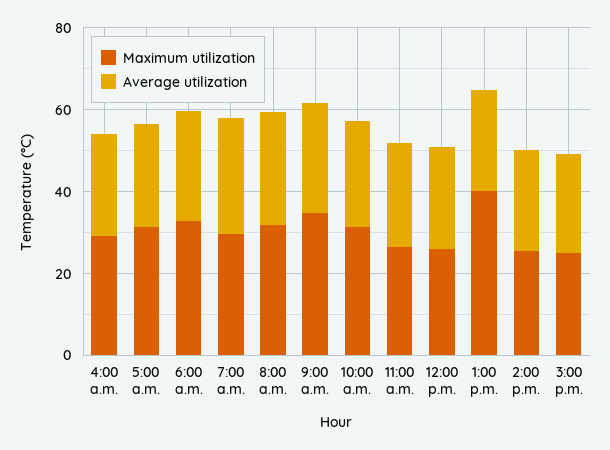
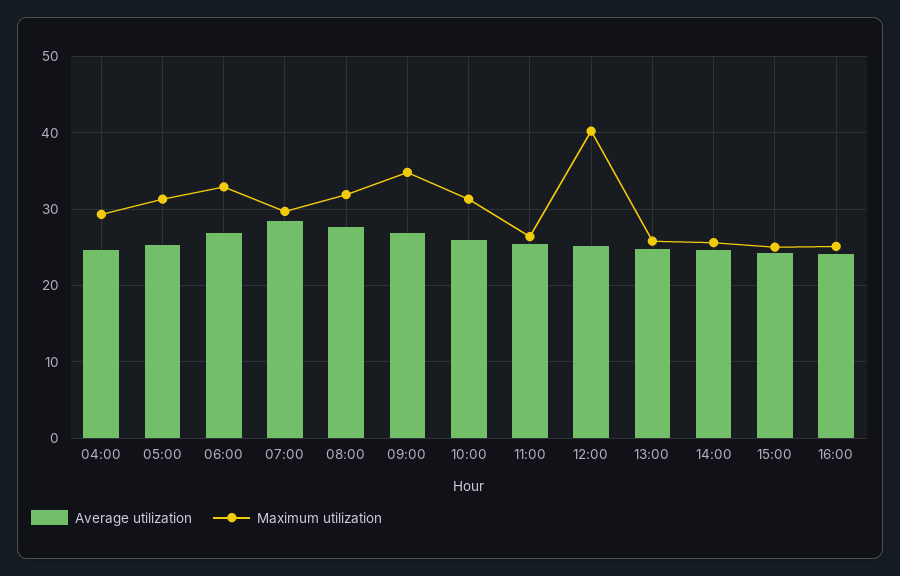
Maximum utilization, 12:00 p.m.: 25 -> 40
Maximum utilization, 1:00 p.m.: 40 -> 26
Average utilization, 16:00: none -> 24
Maximum utilization, 16:00: none -> 25

